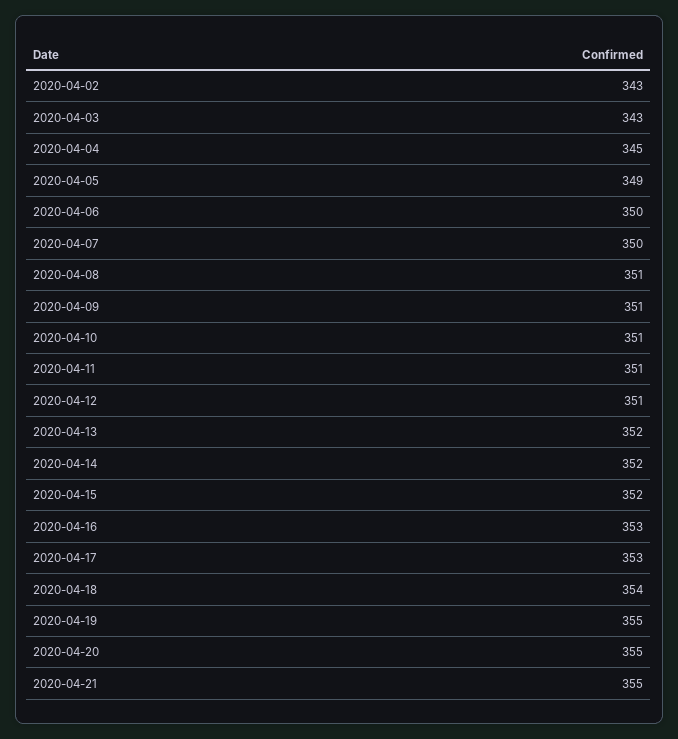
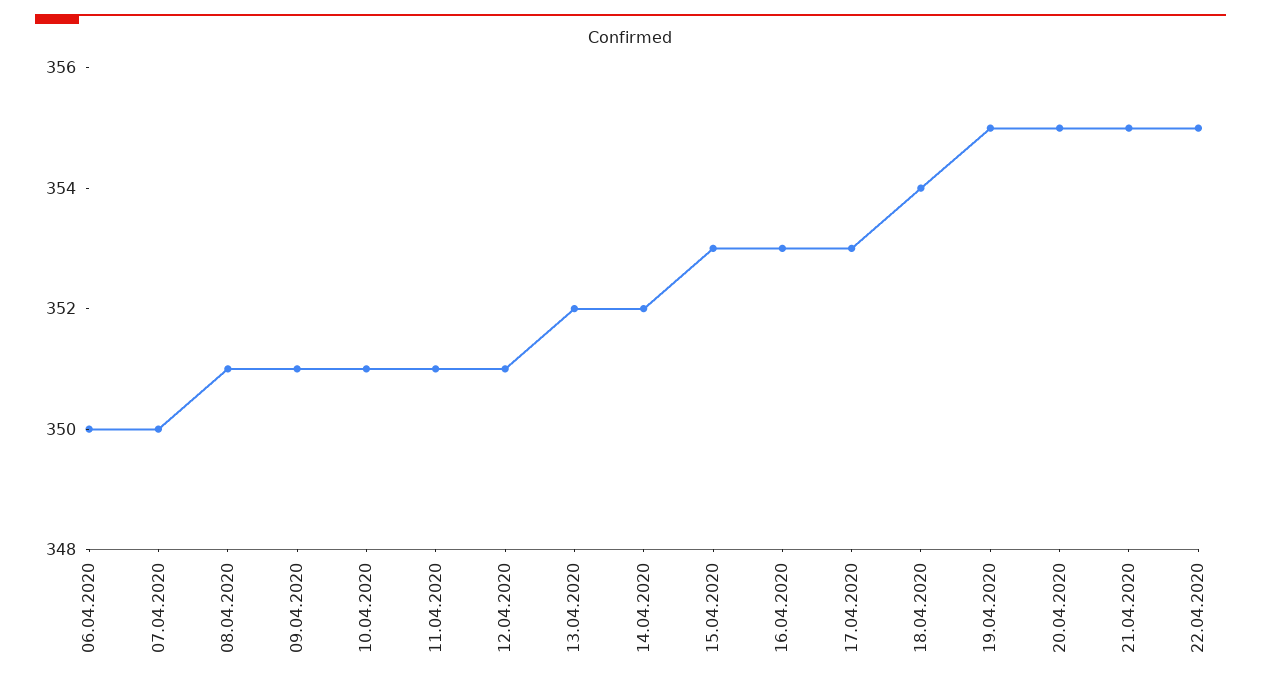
2020-04-02: 343 -> none
2020-04-03: 343 -> none
2020-04-04: 345 -> none
2020-04-05: 349 -> none
2020-04-15: 352 -> 353
22.04.2020: none -> 355

